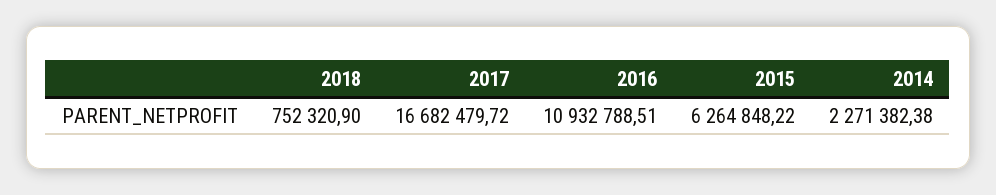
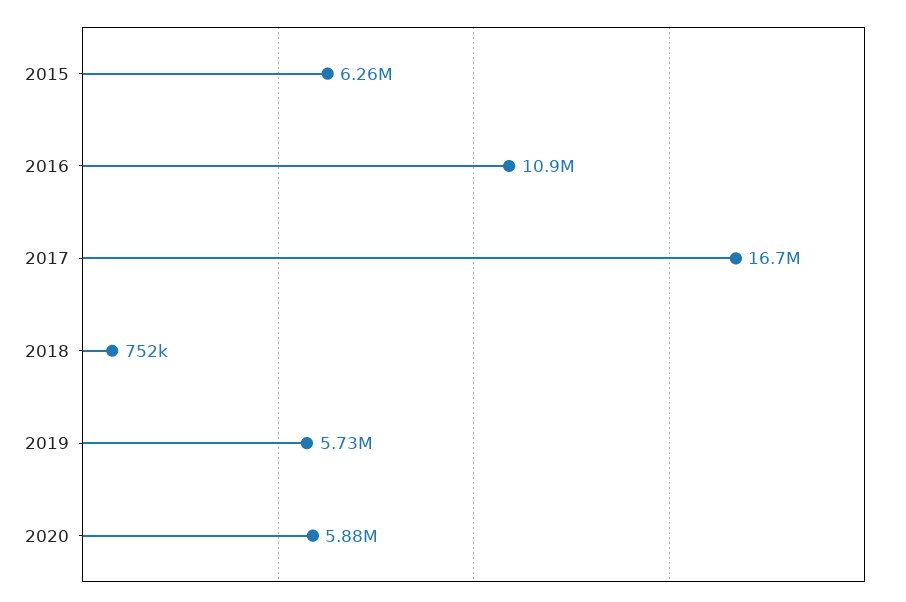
2014: 2271382.38 -> none
2019: none -> 5730000
2020: none -> 5880000

